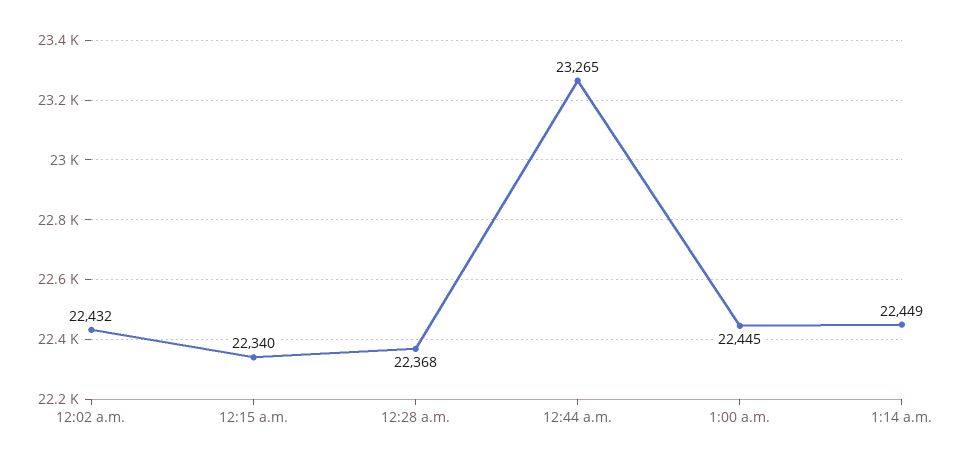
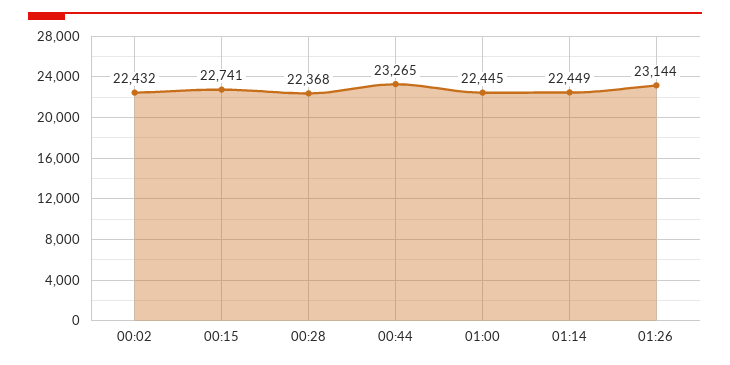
12:15 a.m.: 22340 -> 22741
01:26: none -> 23144

